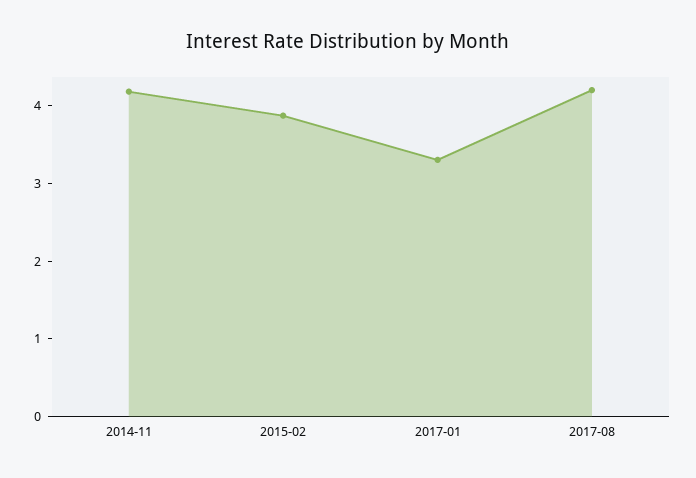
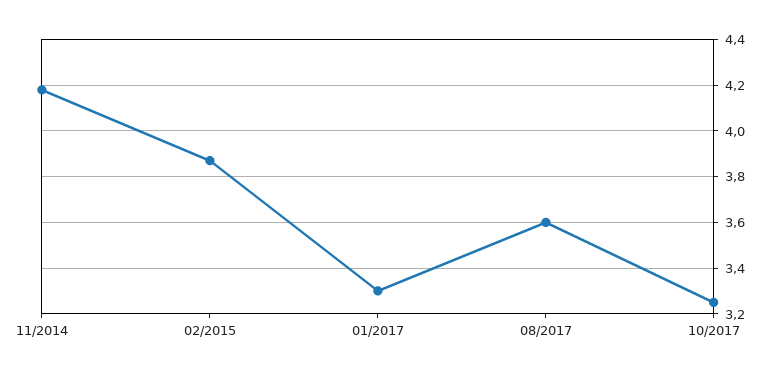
2017-08: 4.2 -> 3.6
10/2017: none -> 3.25

